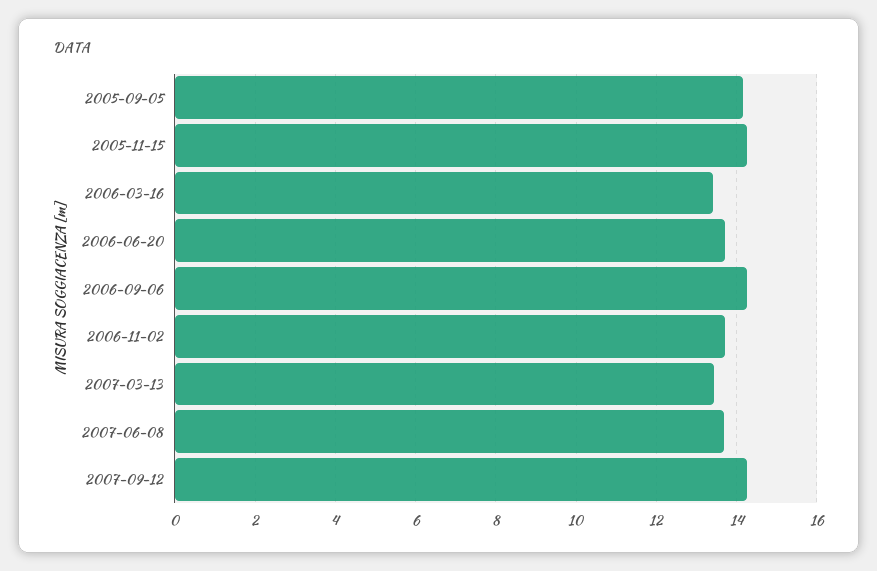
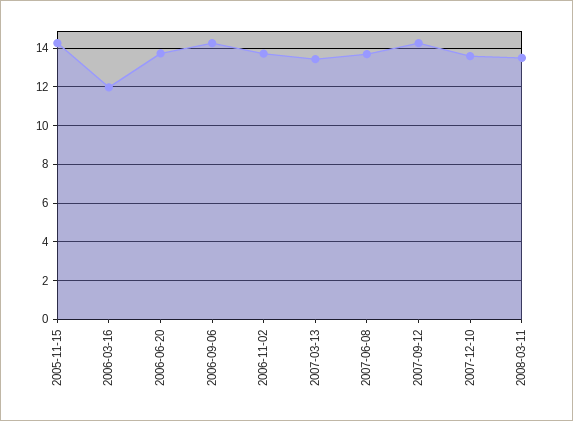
2005-09-05: 14.2 -> none
2006-03-16: 13.4 -> 12
2007-12-10: none -> 13.5
2008-03-11: none -> 13.5

